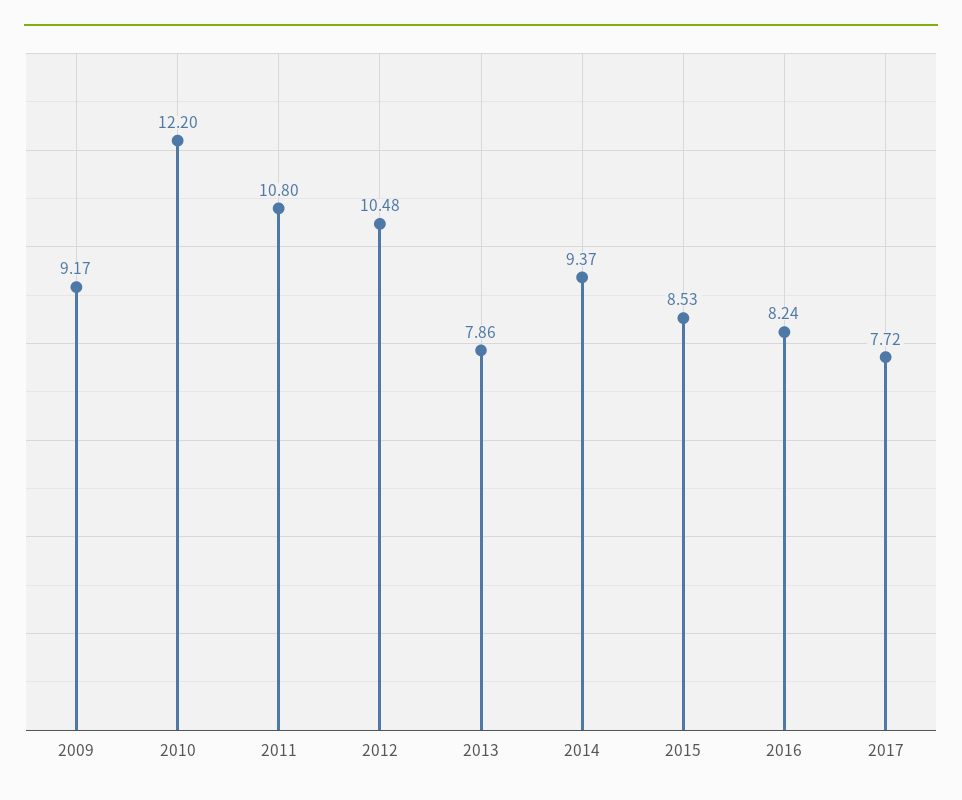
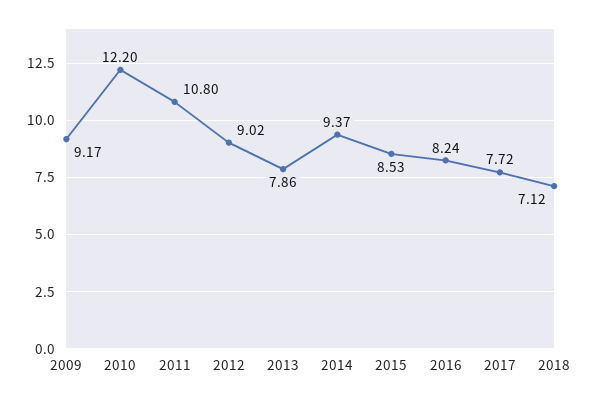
2012: 10.48 -> 9.02
2018: none -> 7.12

